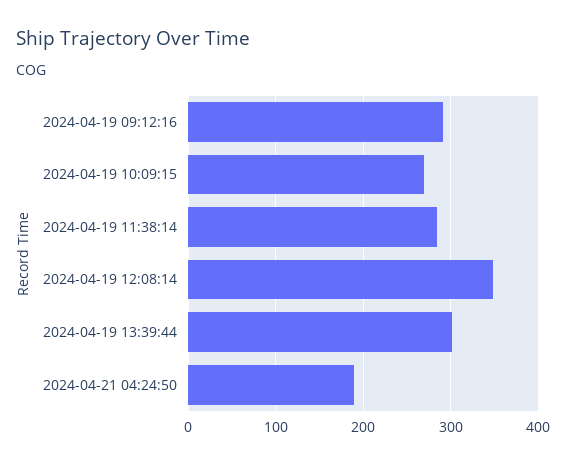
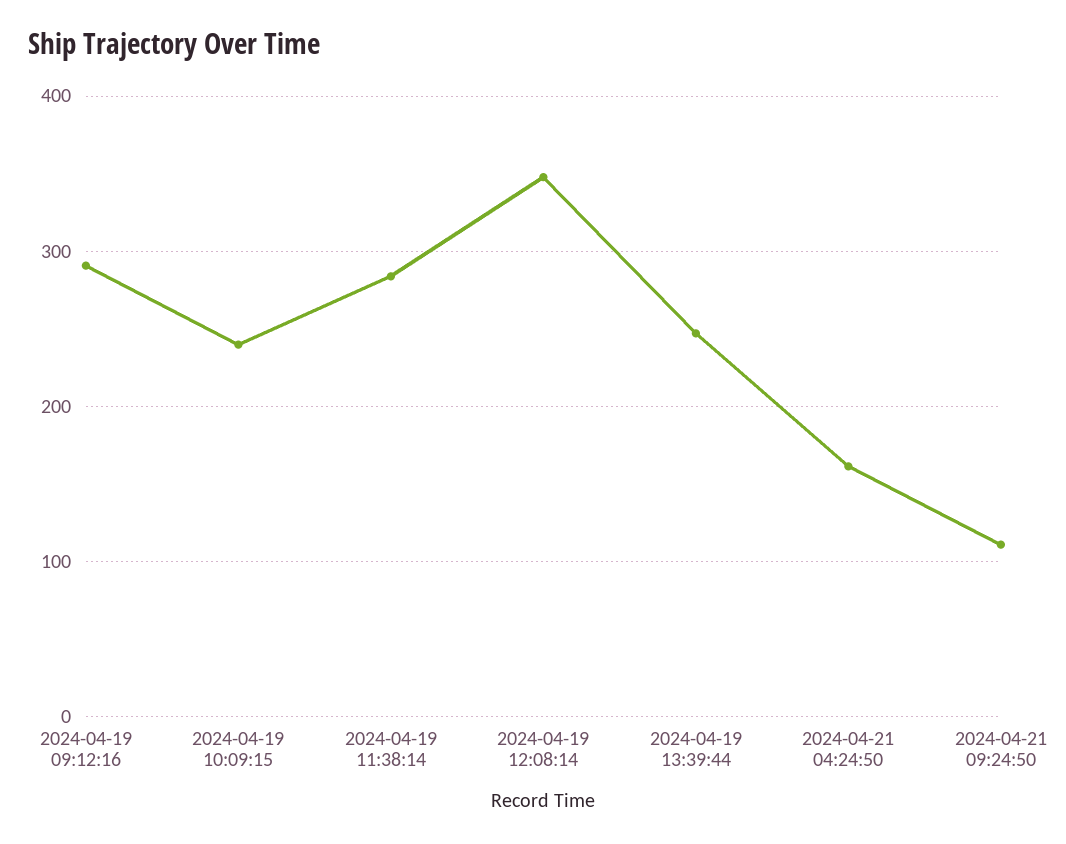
2024-04-19 10:09:15: 270 -> 240
2024-04-19 13:39:44: 300 -> 250
2024-04-21 04:24:50: 190 -> 160
2024-04-21 09:24:50: none -> 110

